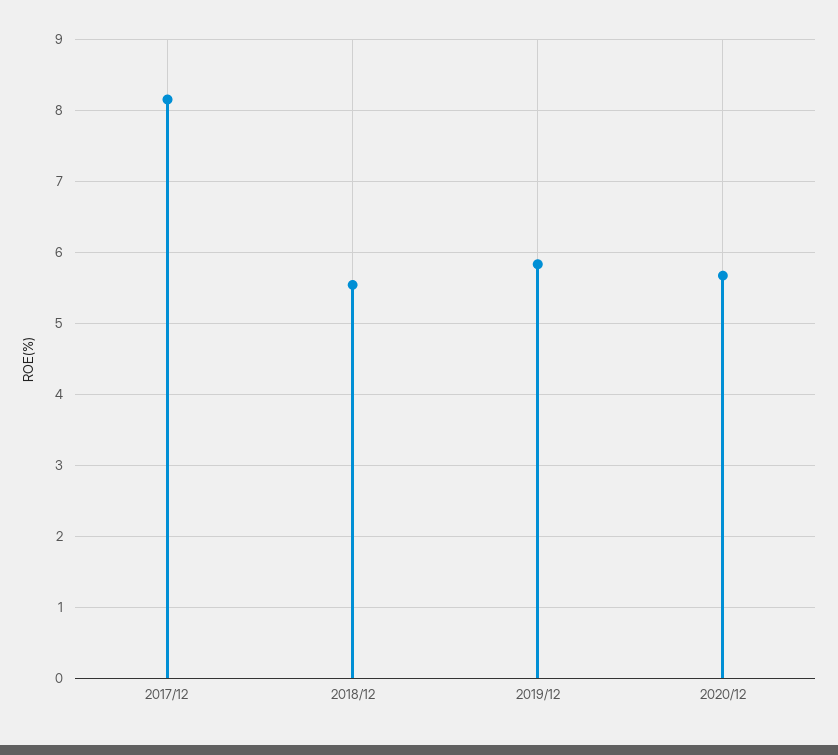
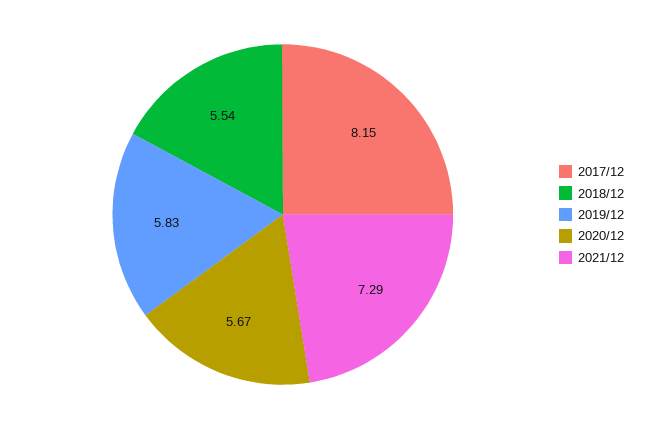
2021/12: none -> 7.29

